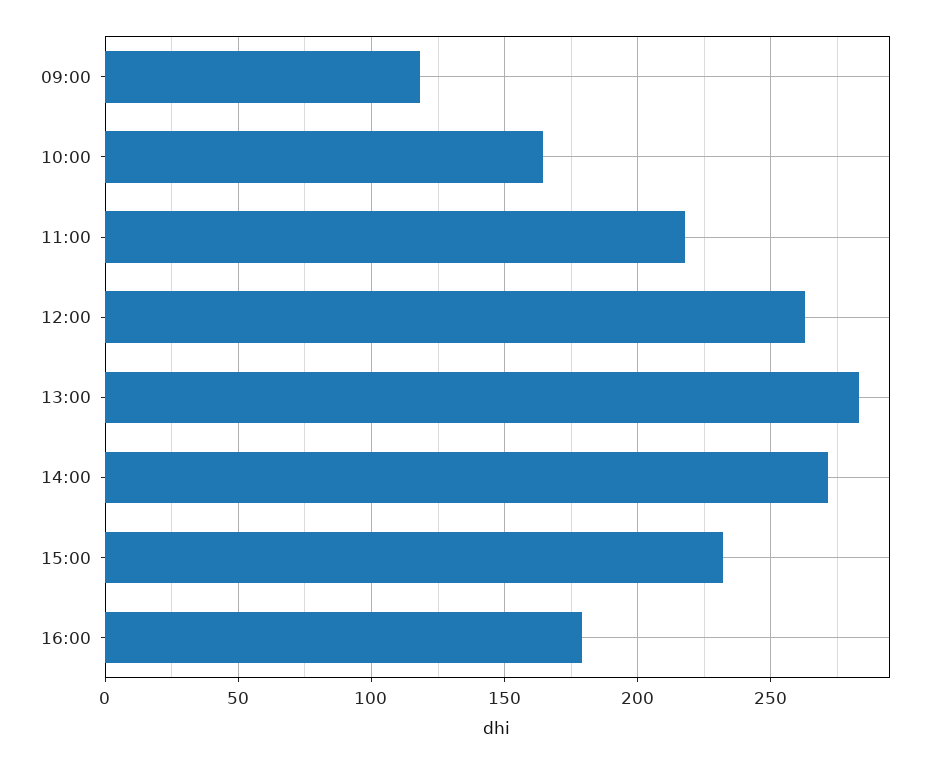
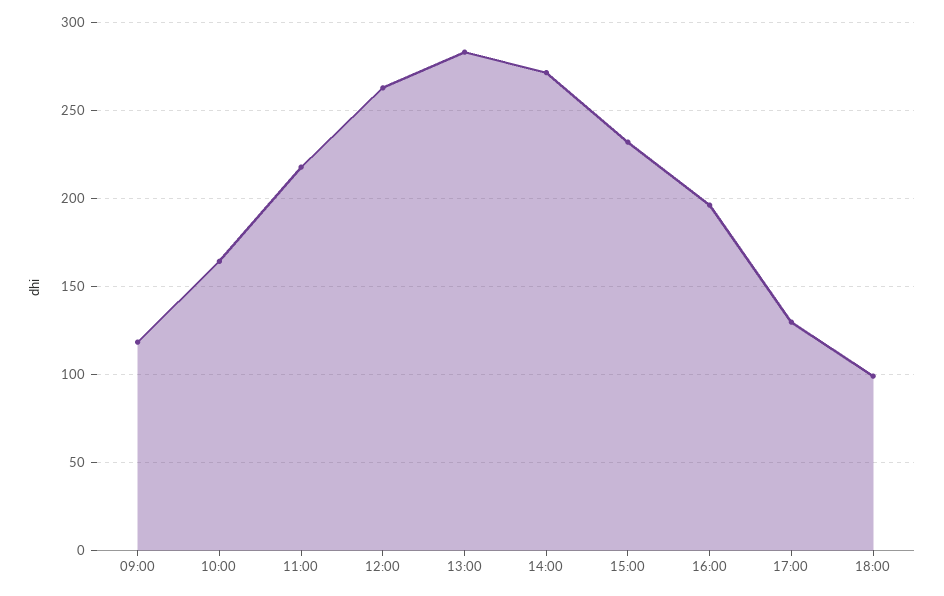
16:00: 180 -> 195
17:00: none -> 130
18:00: none -> 100

